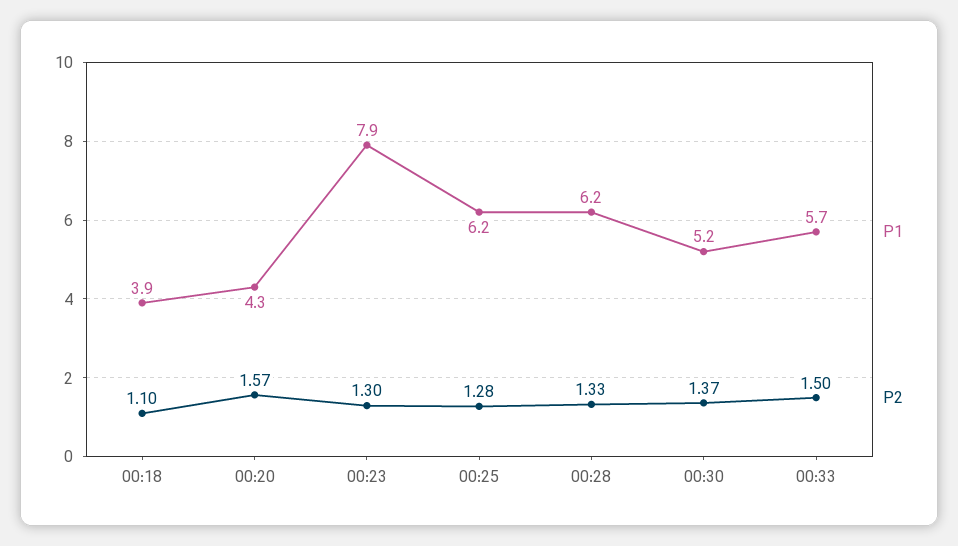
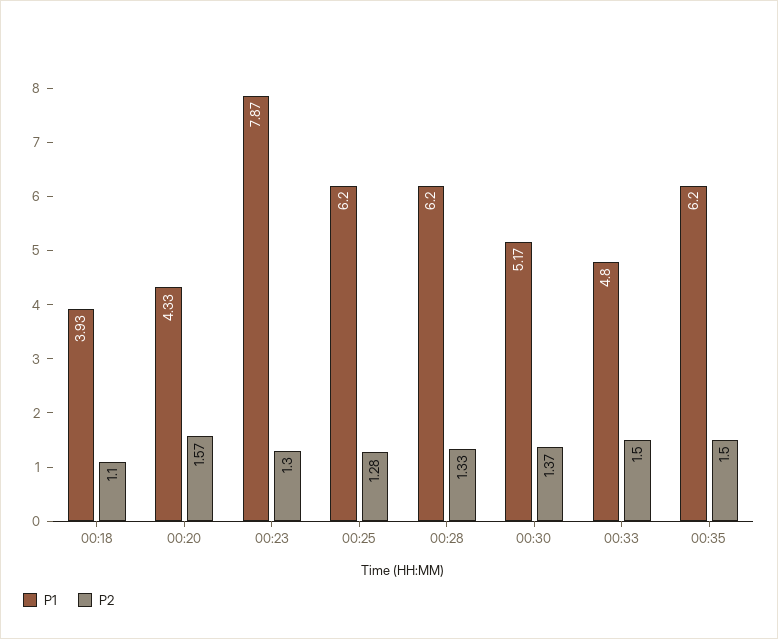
P1, 00:33: 5.7 -> 4.8
P1, 00:35: none -> 6.2
P2, 00:35: none -> 1.5

